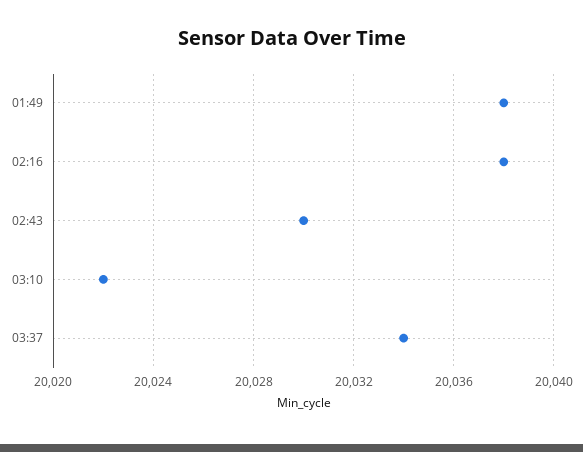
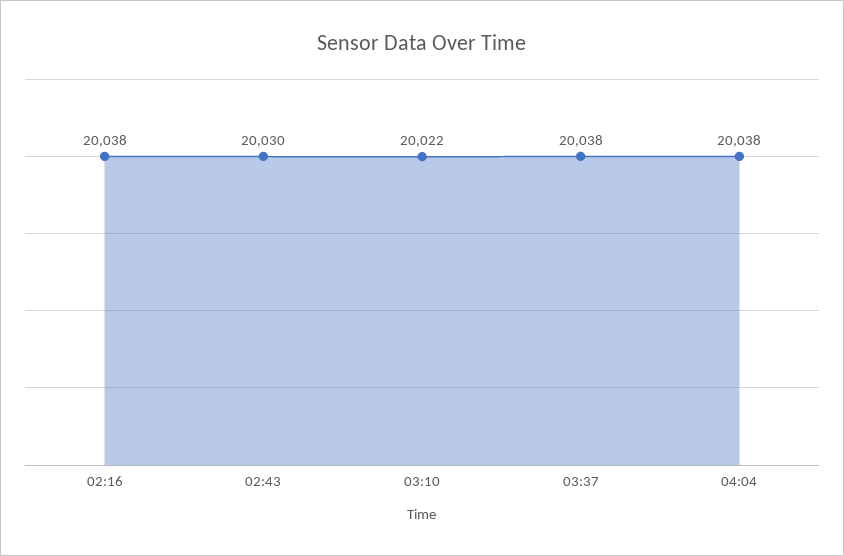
01:49: 20038 -> none
03:37: 20034 -> 20038
04:04: none -> 20038

